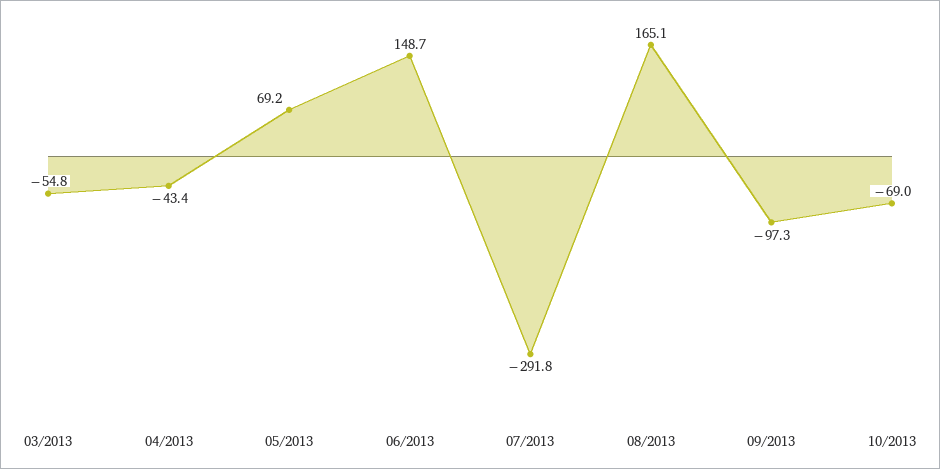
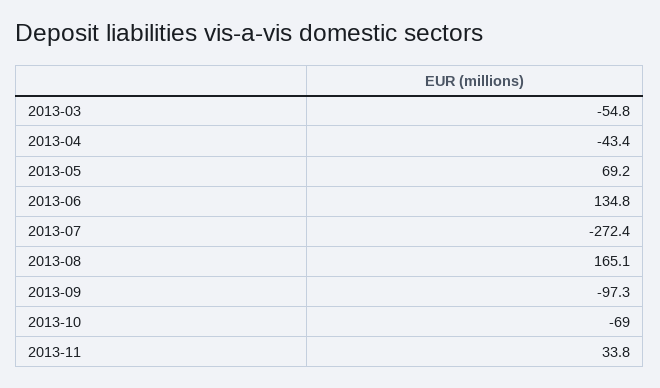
06/2013: 148.7 -> 134.8
07/2013: -291.8 -> -272.4
2013-11: none -> 33.8

